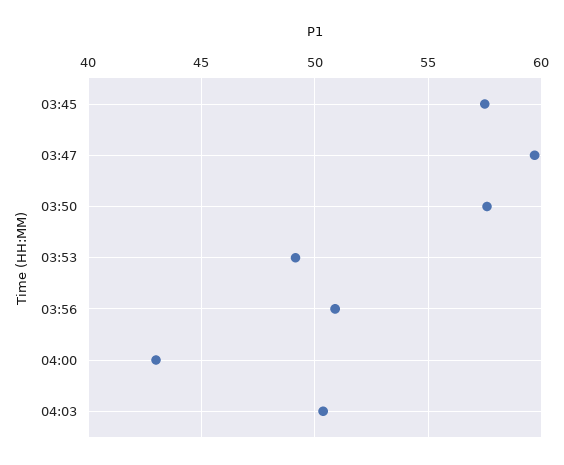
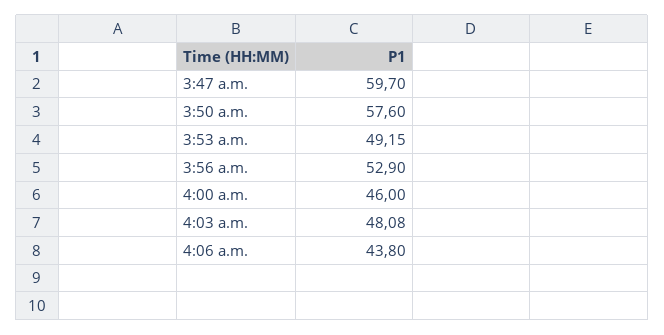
03:45: 57.5 -> none
03:56: 51 -> 52.9
04:00: 43 -> 46
04:03: 50.5 -> 48.08
4:06 a.m.: none -> 43.8

